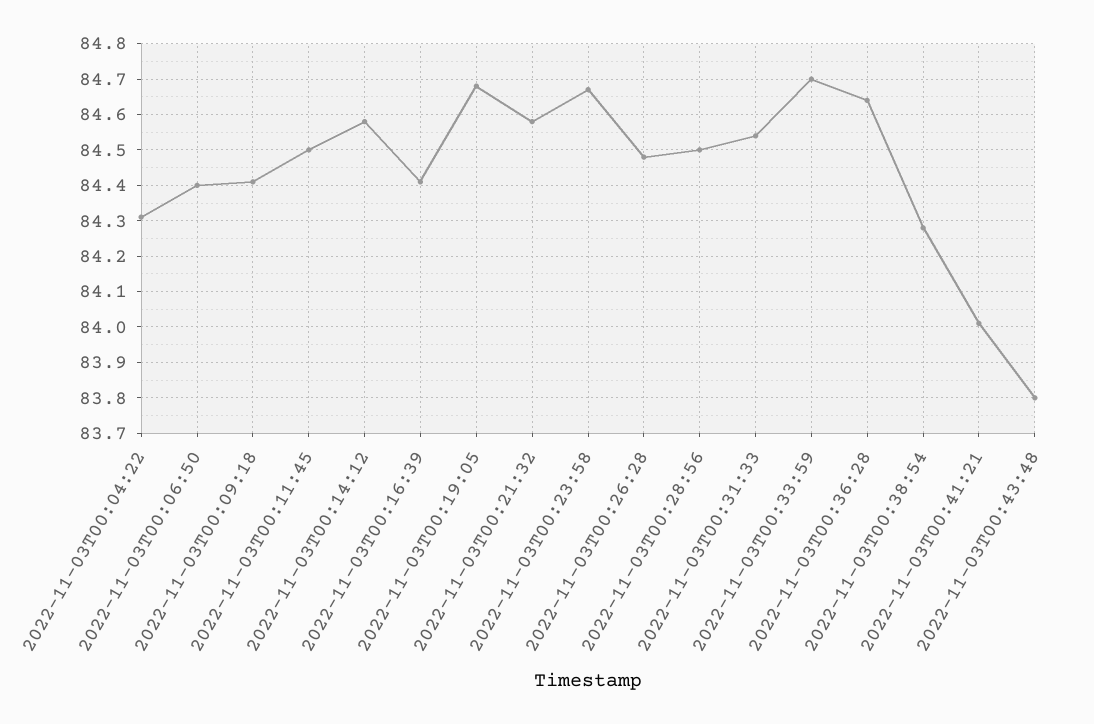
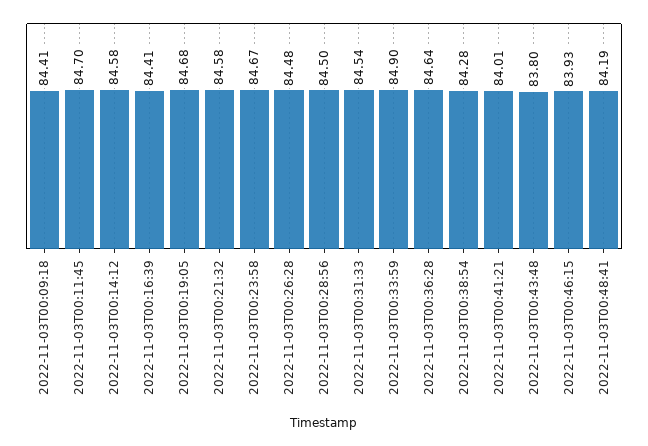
2022-11-03T00:04:22: 84.3 -> none
2022-11-03T00:06:50: 84.4 -> none
2022-11-03T00:11:45: 84.5 -> 84.7
2022-11-03T00:33:59: 84.7 -> 84.9
2022-11-03T00:46:15: none -> 83.93
2022-11-03T00:48:41: none -> 84.19

